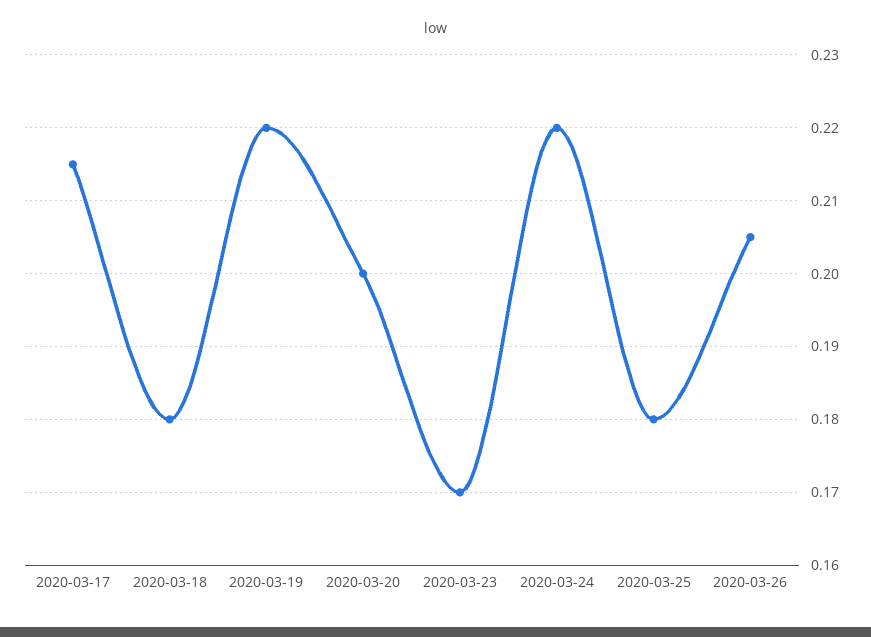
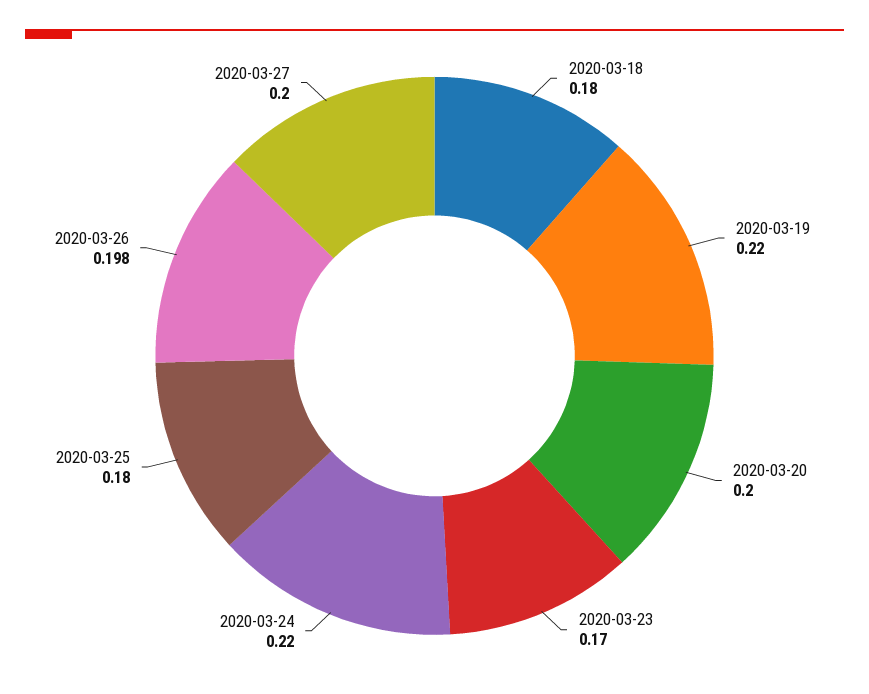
2020-03-17: 0.215 -> none
2020-03-26: 0.205 -> 0.198
2020-03-27: none -> 0.2

